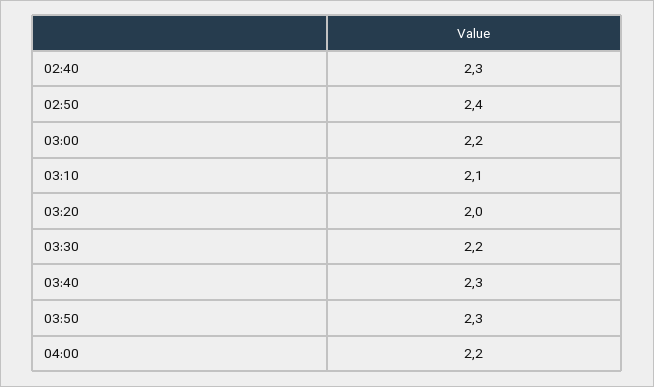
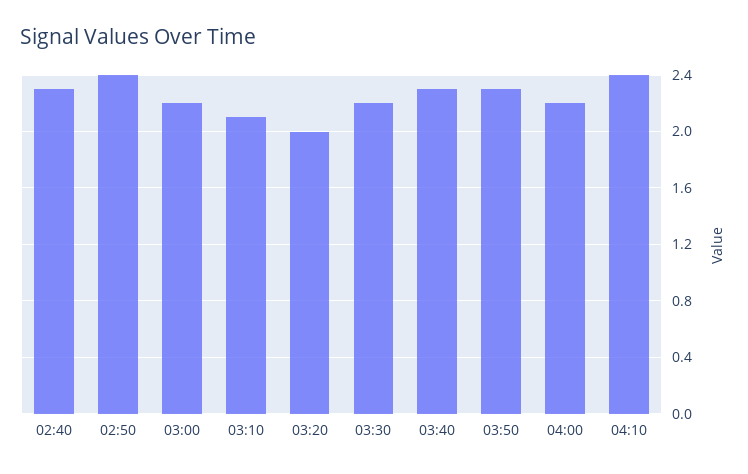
04:10: none -> 2.4

